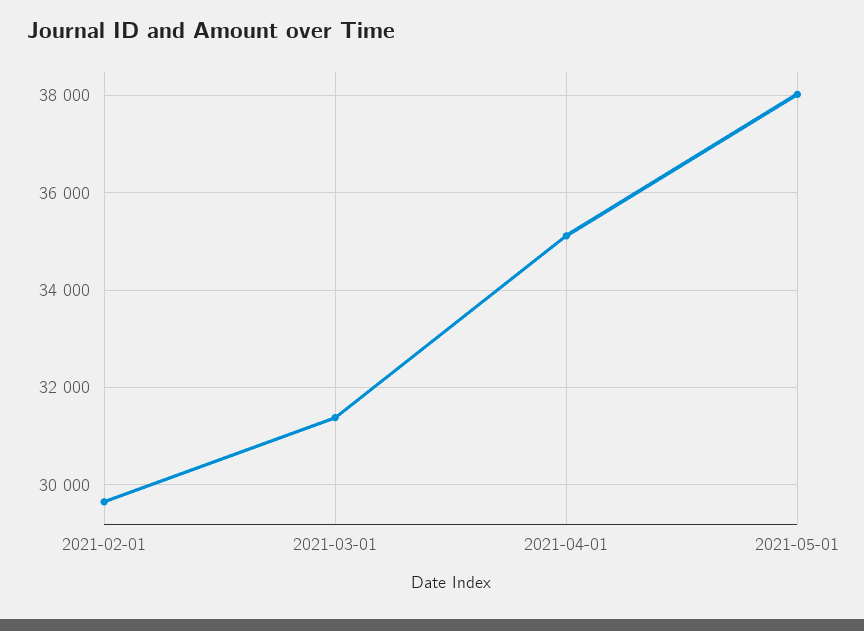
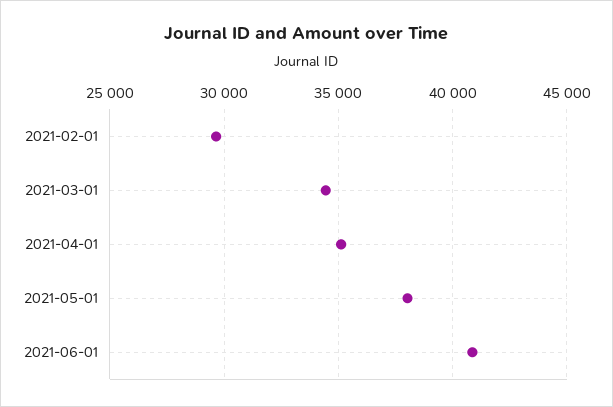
2021-03-01: 31400 -> 34500
2021-06-01: none -> 41000

